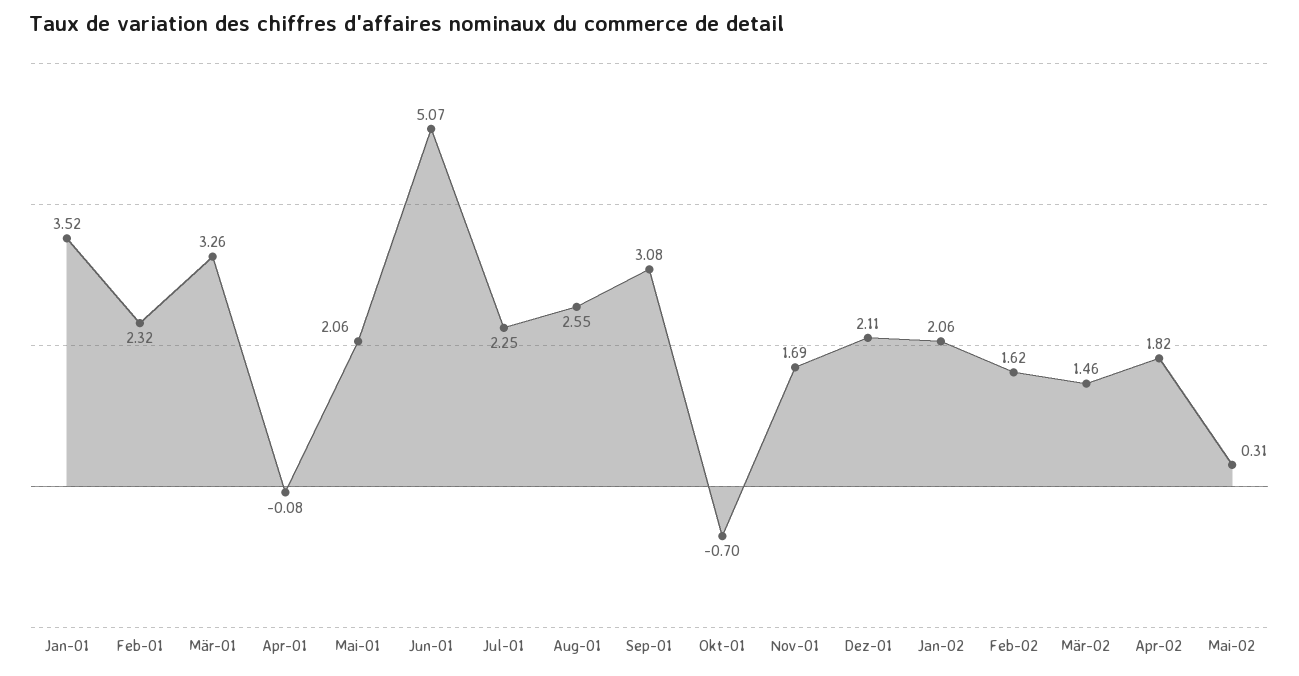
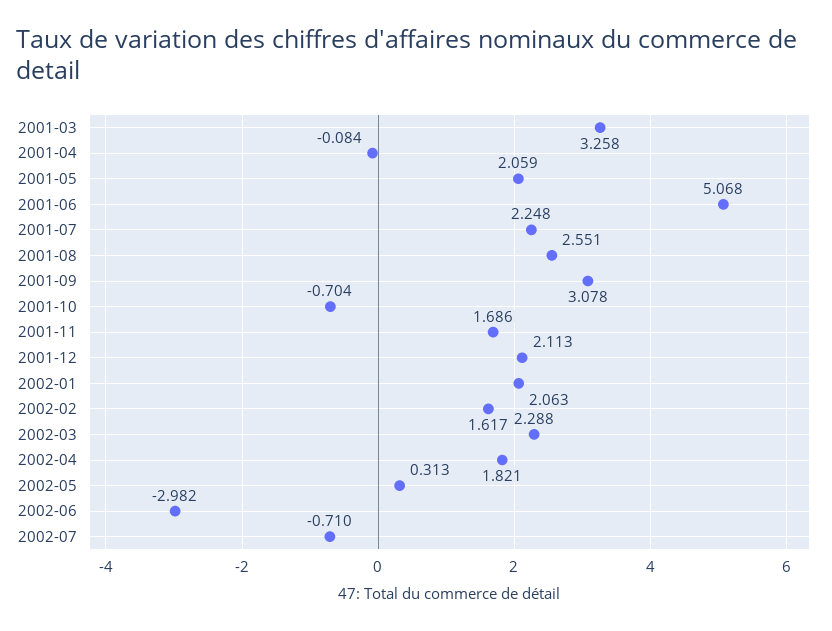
Jan-01: 3.52 -> none
Feb-01: 2.32 -> none
Mär-02: 1.46 -> 2.288
2002-06: none -> -2.982
2002-07: none -> -0.71

